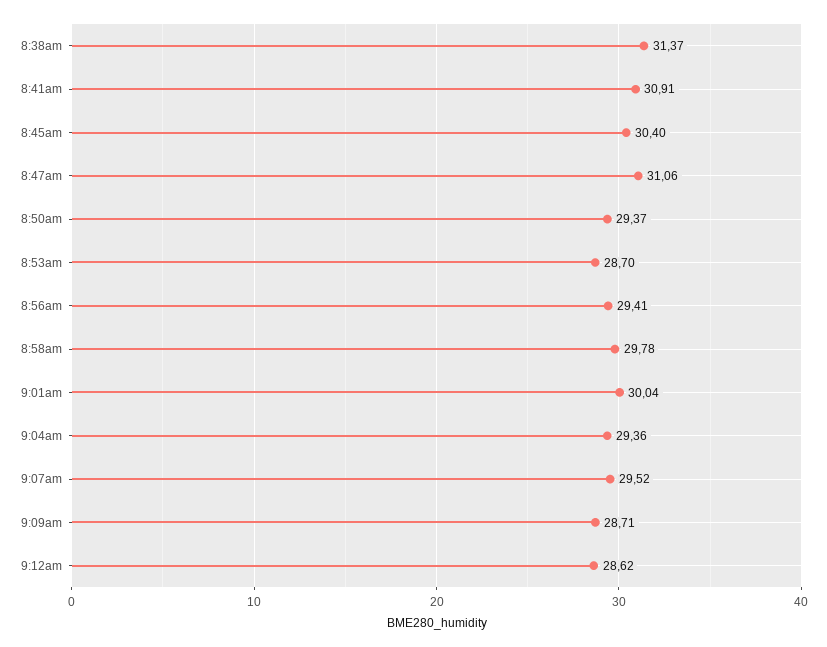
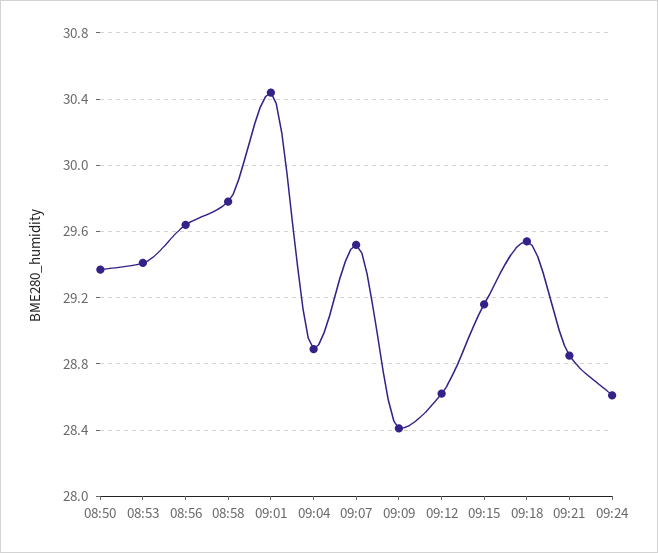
8:38am: 31.37 -> none
8:41am: 30.91 -> none
8:45am: 30.4 -> none
8:47am: 31.06 -> none
8:53am: 28.7 -> 29.4
8:56am: 29.41 -> 29.65
9:01am: 30.04 -> 30.45
9:04am: 29.36 -> 28.9
9:09am: 28.71 -> 28.4
09:15: none -> 29.15
09:18: none -> 29.55
09:21: none -> 28.85
09:24: none -> 28.6

